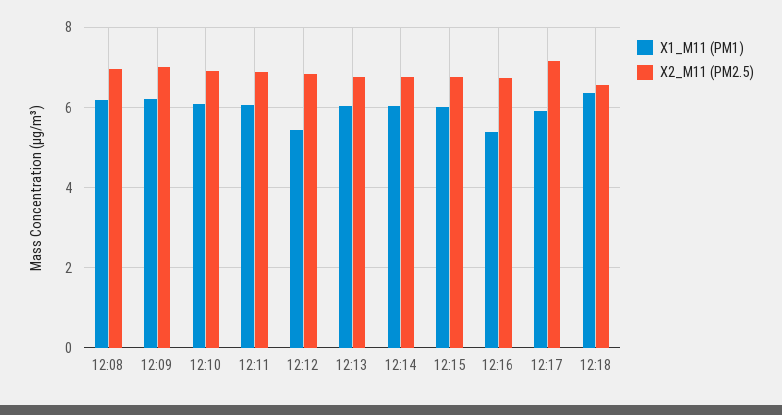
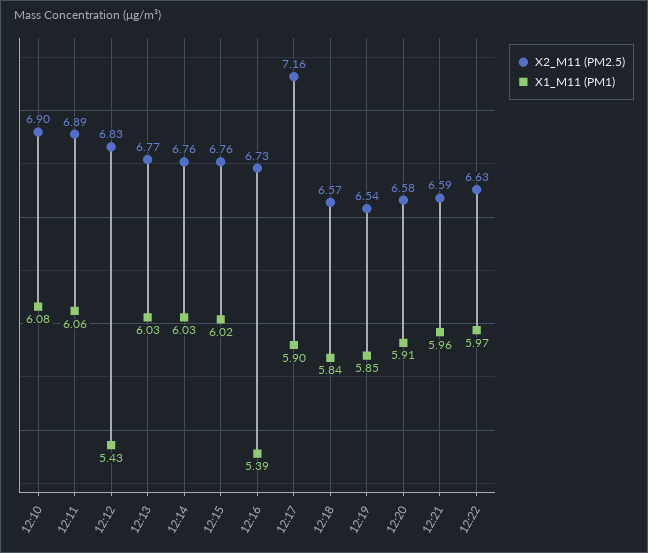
X1_M11 (PM1), 12:08: 6.2 -> none
X2_M11 (PM2.5), 12:08: 7 -> none
X1_M11 (PM1), 12:09: 6.2 -> none
X2_M11 (PM2.5), 12:09: 7 -> none
X1_M11 (PM1), 12:18: 6.4 -> 5.84
X2_M11 (PM2.5), 12:19: none -> 6.54
X1_M11 (PM1), 12:19: none -> 5.85
X2_M11 (PM2.5), 12:20: none -> 6.58
X1_M11 (PM1), 12:20: none -> 5.91
X2_M11 (PM2.5), 12:21: none -> 6.59
X1_M11 (PM1), 12:21: none -> 5.96
X2_M11 (PM2.5), 12:22: none -> 6.63
X1_M11 (PM1), 12:22: none -> 5.97

